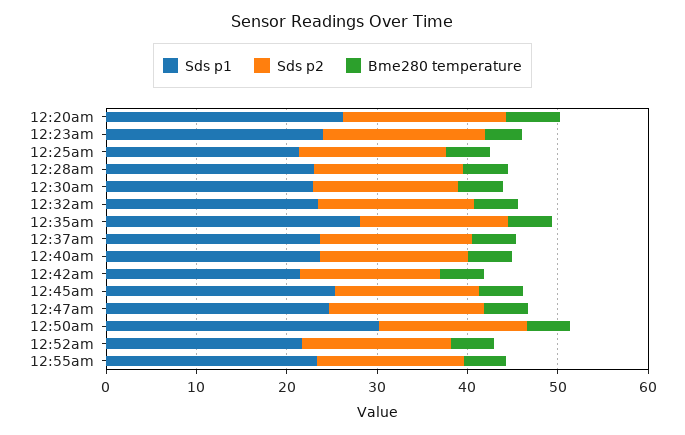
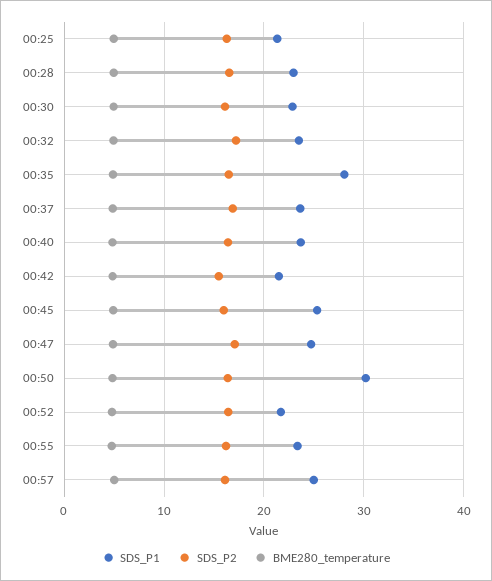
Sds p1, 12:20am: 26 -> none
Sds p2, 12:20am: 18 -> none
Bme280 temperature, 12:20am: 6 -> none
Sds p1, 12:23am: 24 -> none
Sds p2, 12:23am: 18 -> none
Bme280 temperature, 12:23am: 4 -> none
Sds p1, 00:57: none -> 25
Sds p2, 00:57: none -> 16
Bme280 temperature, 00:57: none -> 5

